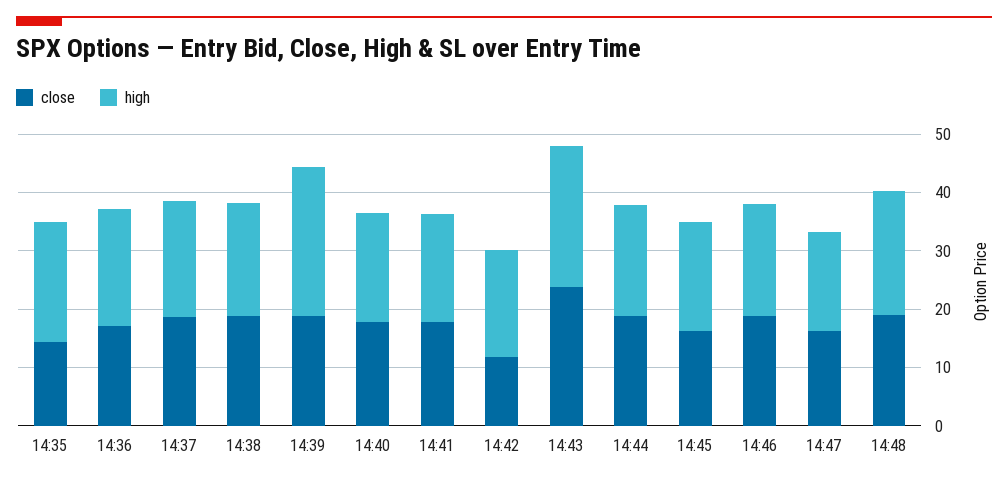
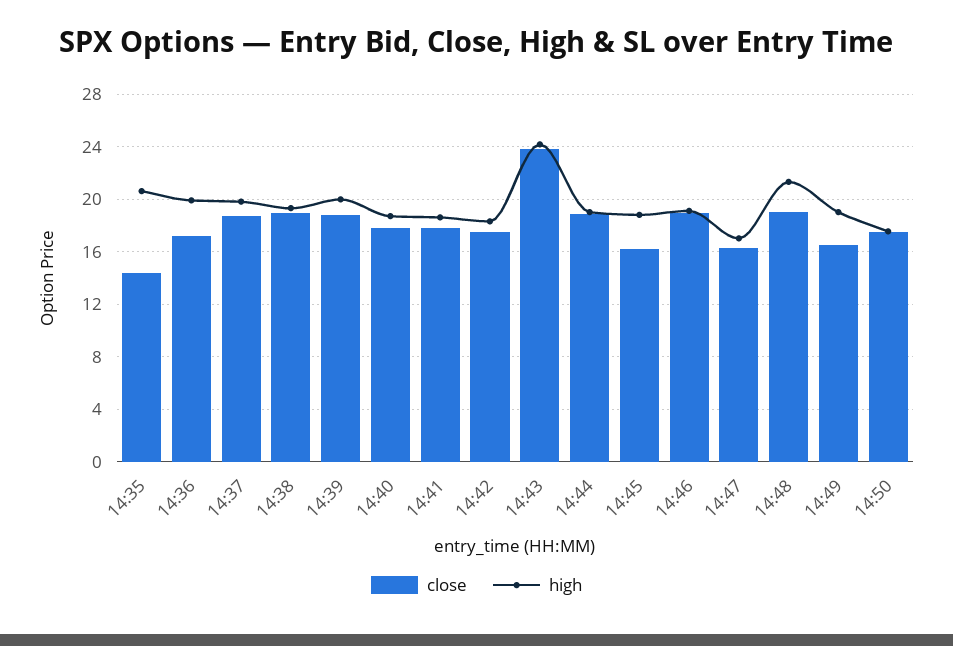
high, 14:39: 26 -> 20
close, 14:42: 12 -> 17.5
close, 14:49: none -> 16.5
high, 14:49: none -> 19
close, 14:50: none -> 17.5
high, 14:50: none -> 17.5

